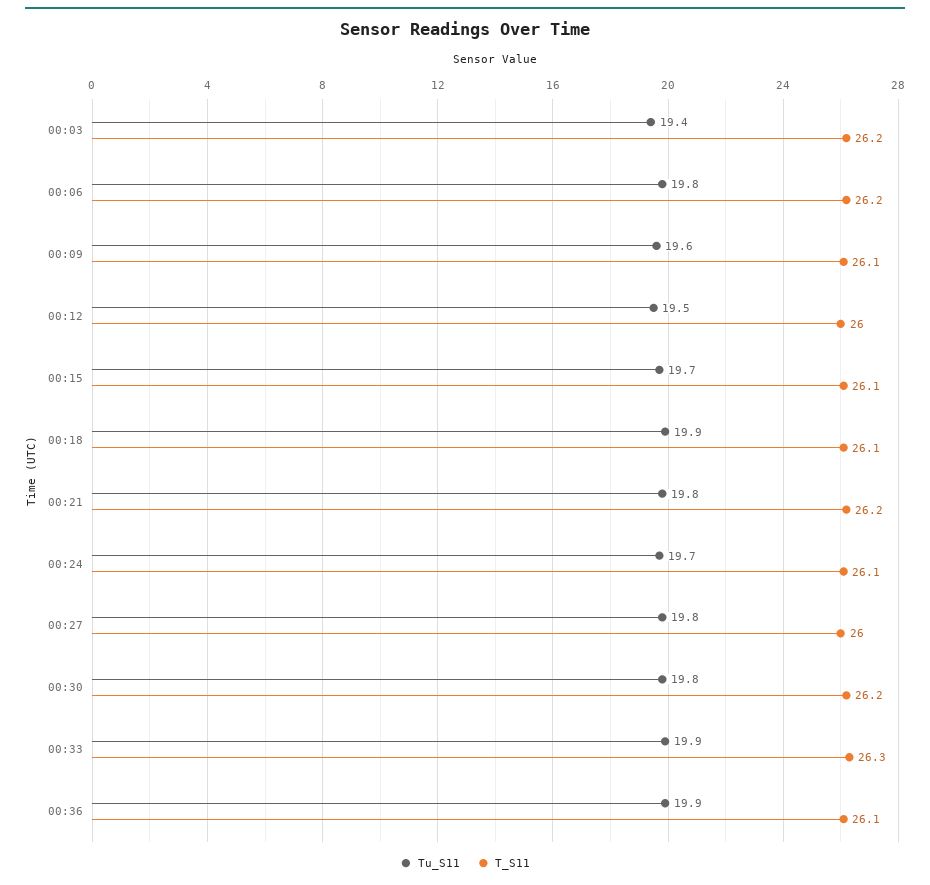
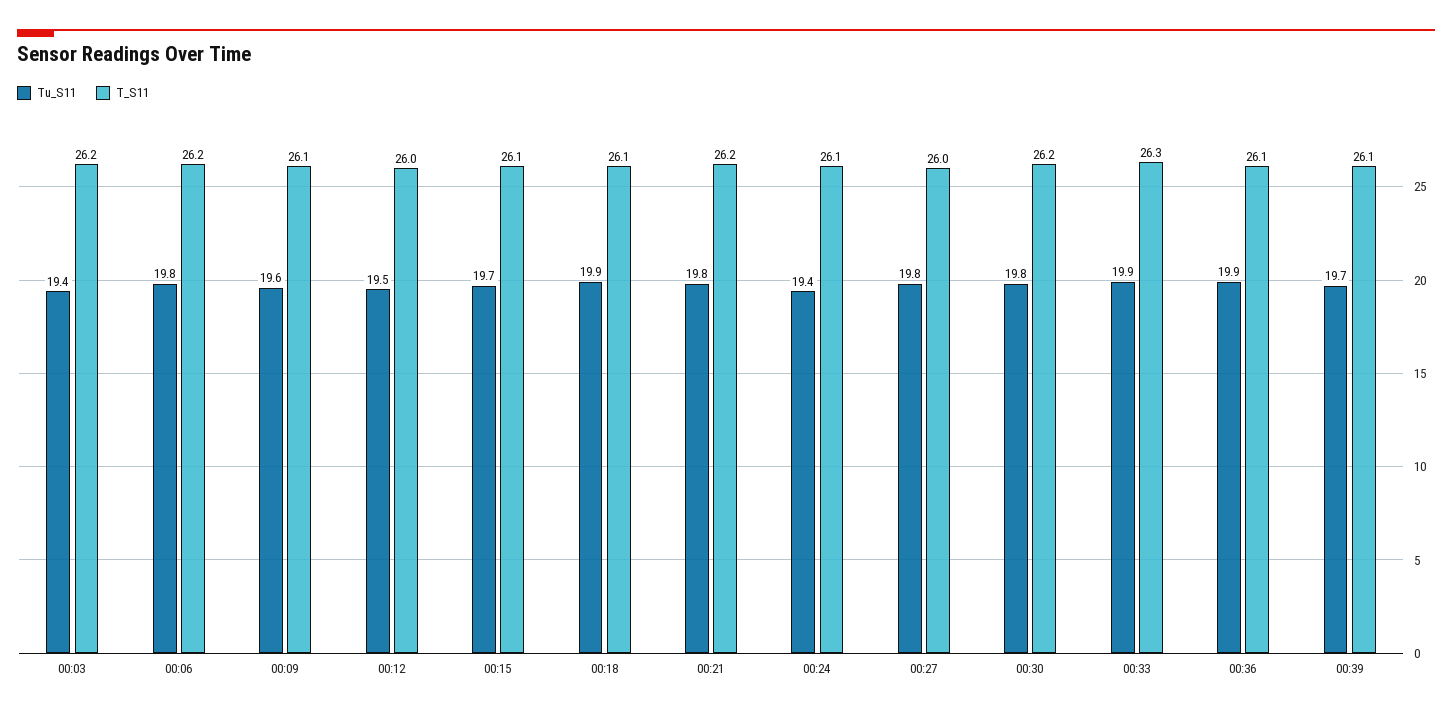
Tu_S11, 00:24: 19.7 -> 19.4
Tu_S11, 00:39: none -> 19.7
T_S11, 00:39: none -> 26.1

